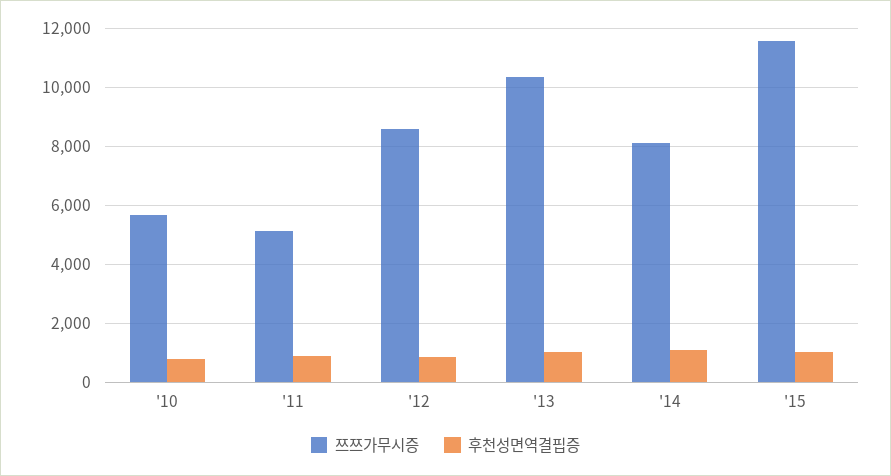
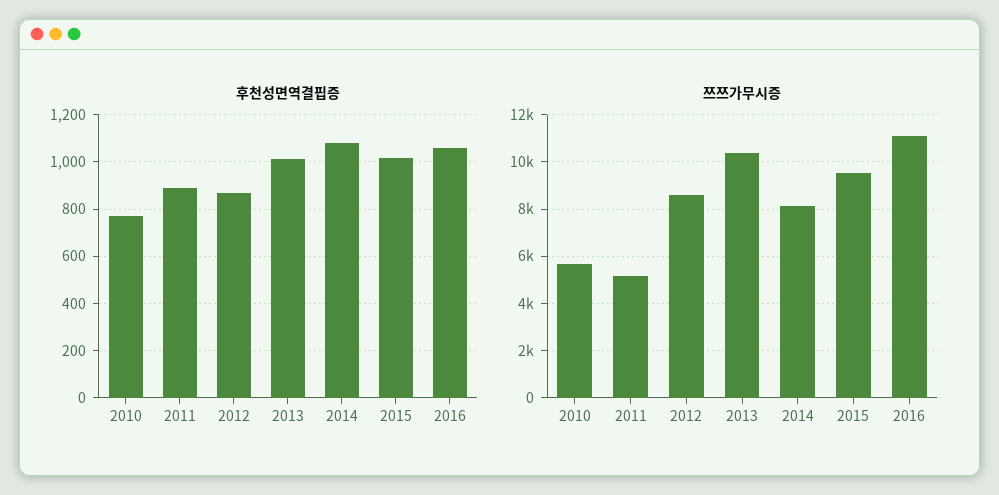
쯔쯔가무시증, '15: 11500 -> 9500
후천성면역결핍증, 2016: none -> 1050
쯔쯔가무시증, 2016: none -> 11000

